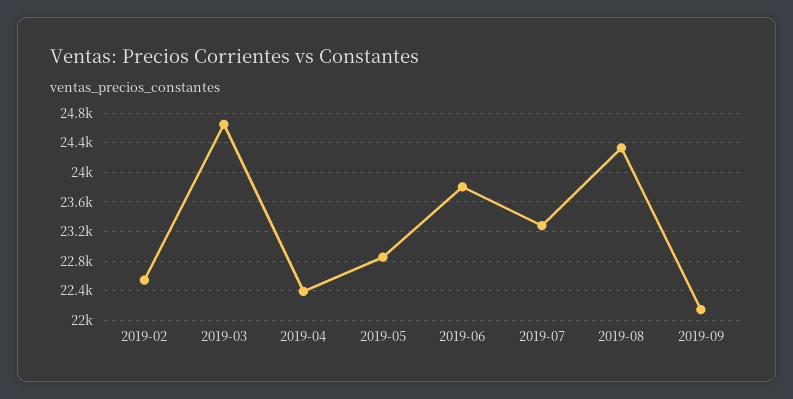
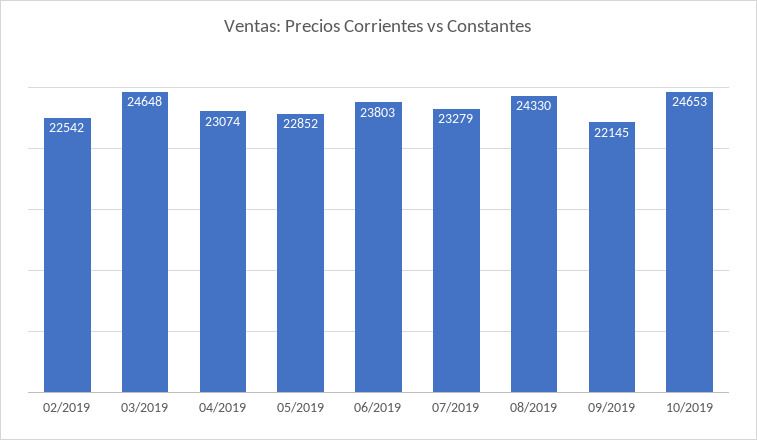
2019-04: 22400 -> 23074
10/2019: none -> 24653

